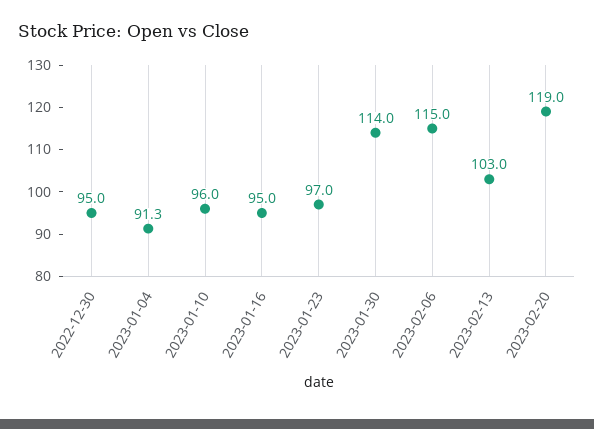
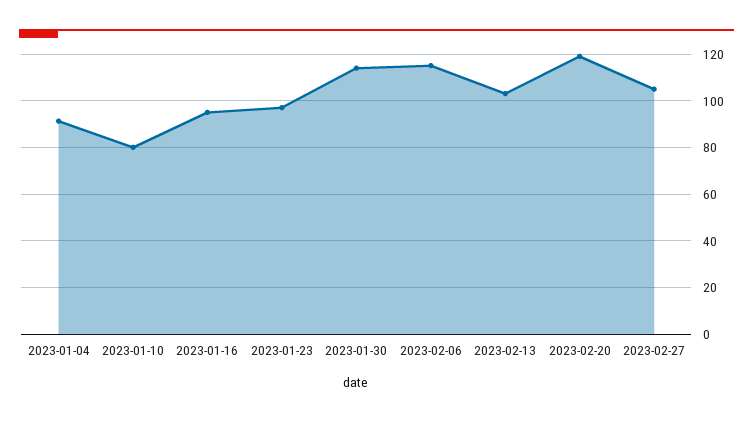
2022-12-30: 95 -> none
2023-01-10: 96 -> 80
2023-02-27: none -> 105

